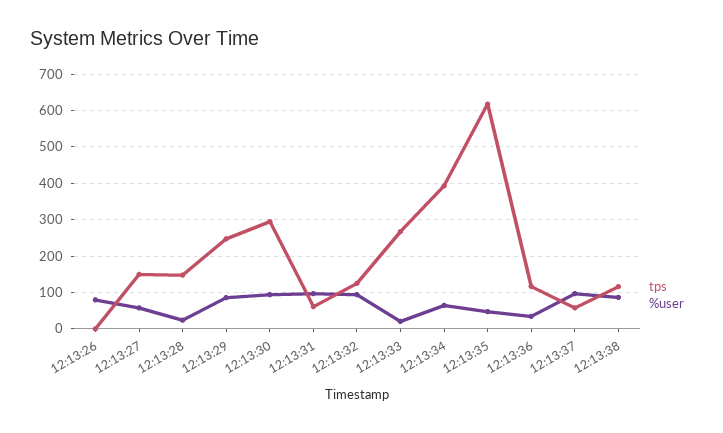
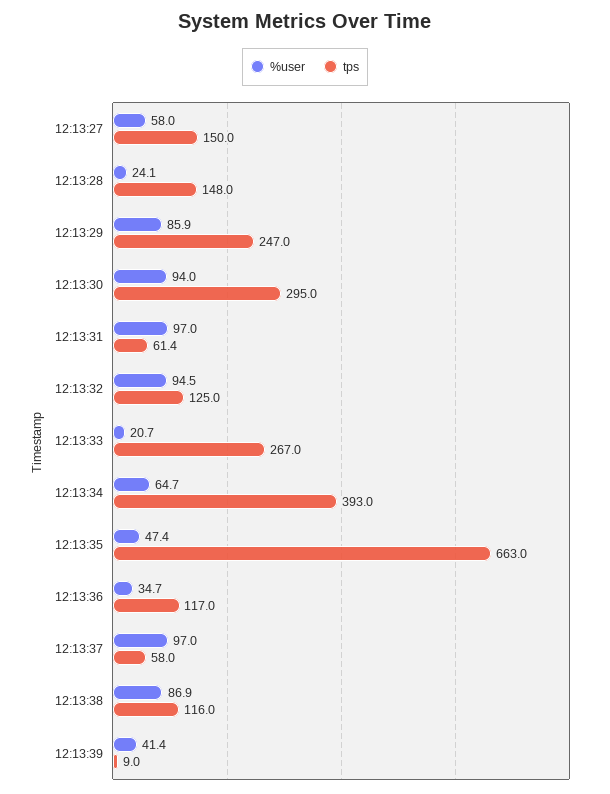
tps, 12:13:26: 0 -> none
%user, 12:13:26: 80 -> none
tps, 12:13:35: 620 -> 663
%user, 12:13:39: none -> 41.4
tps, 12:13:39: none -> 9

